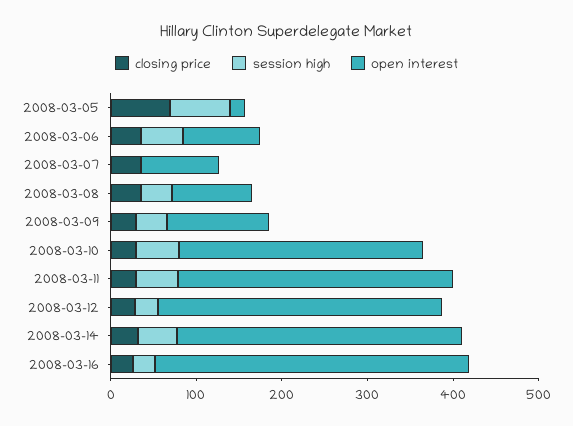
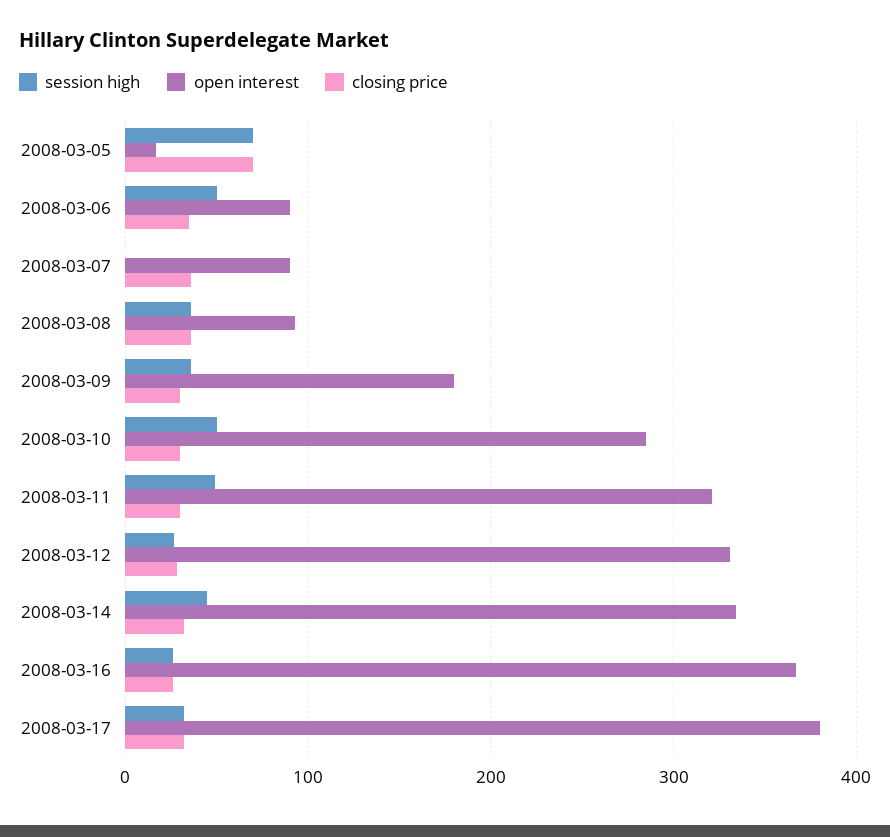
open interest, 2008-03-09: 120 -> 180
session high, 2008-03-17: none -> 30
open interest, 2008-03-17: none -> 380
closing price, 2008-03-17: none -> 30

